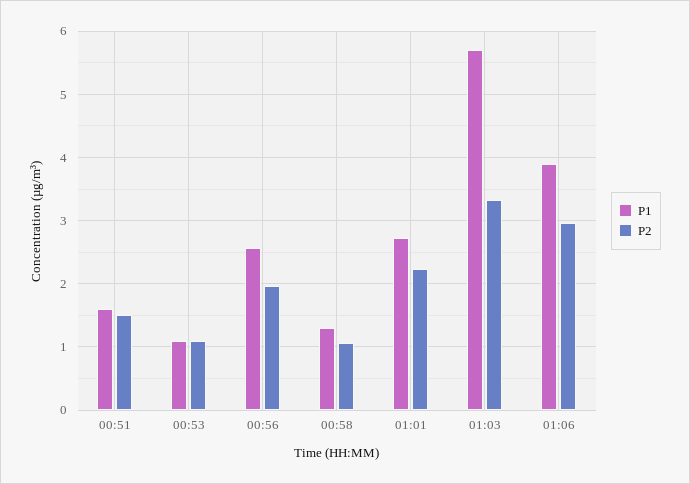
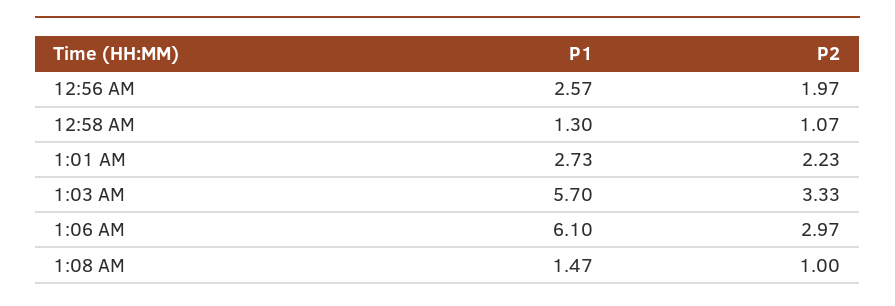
P1, 00:51: 1.6 -> none
P2, 00:51: 1.5 -> none
P1, 00:53: 1.1 -> none
P2, 00:53: 1.1 -> none
P1, 01:06: 3.9 -> 6.1
P1, 1:08 AM: none -> 1.47
P2, 1:08 AM: none -> 1

